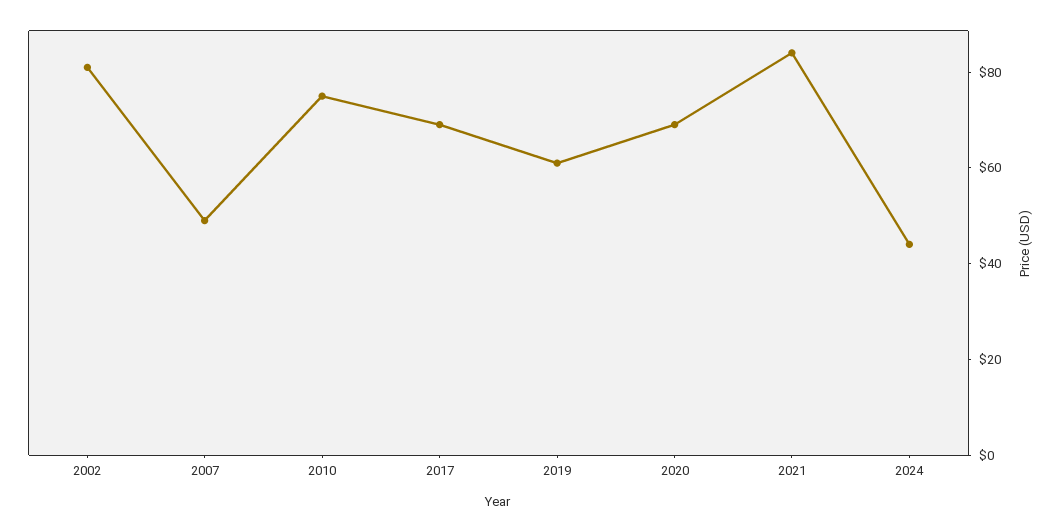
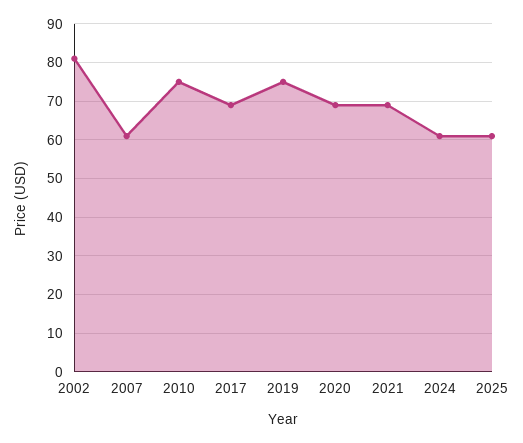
2007: 50 -> 60
2019: 60 -> 75
2021: 85 -> 70
2024: 45 -> 60
2025: none -> 60

